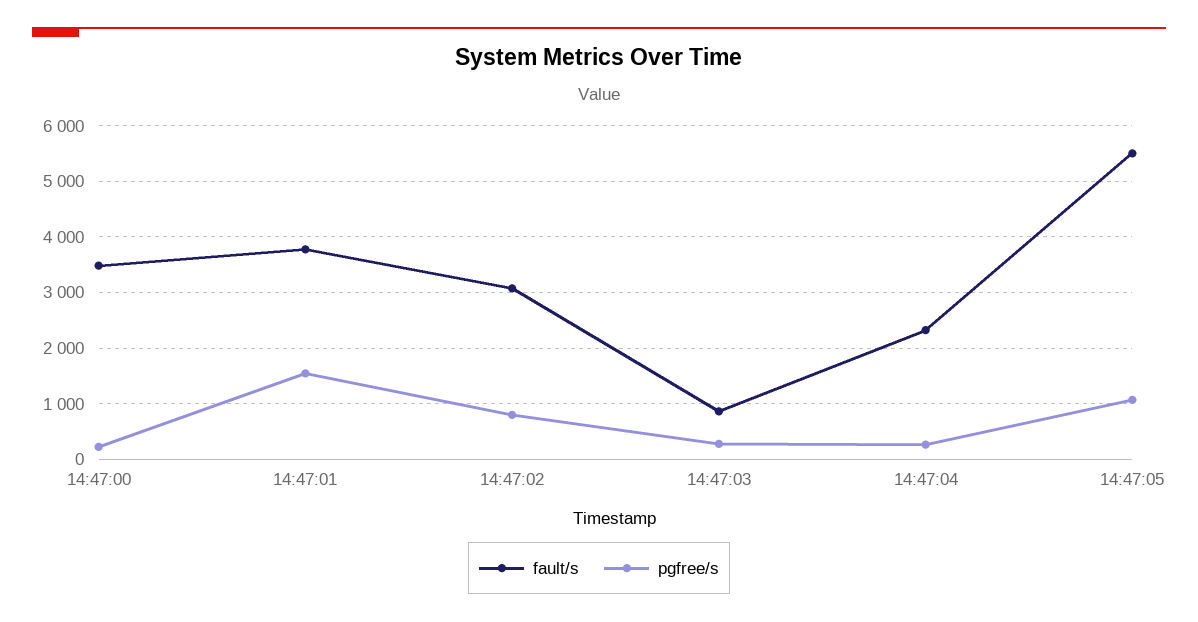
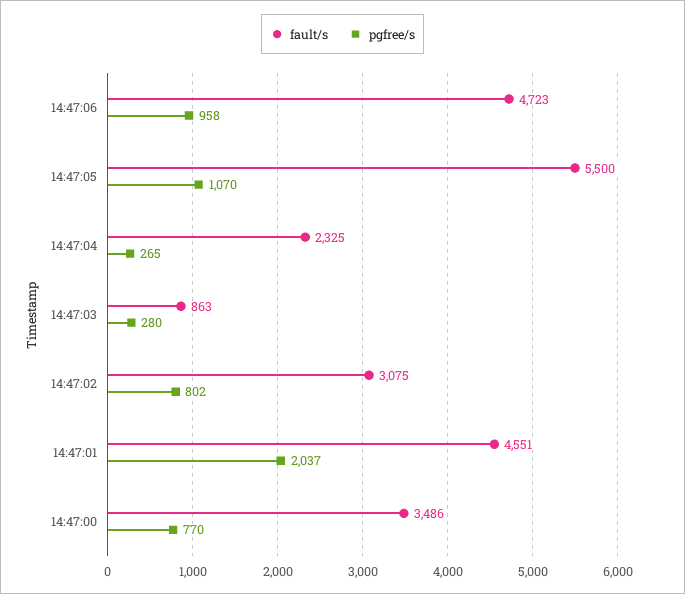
pgfree/s, 14:47:00: 200 -> 770
fault/s, 14:47:01: 3800 -> 4551
pgfree/s, 14:47:01: 1600 -> 2037
fault/s, 14:47:06: none -> 4723
pgfree/s, 14:47:06: none -> 958

